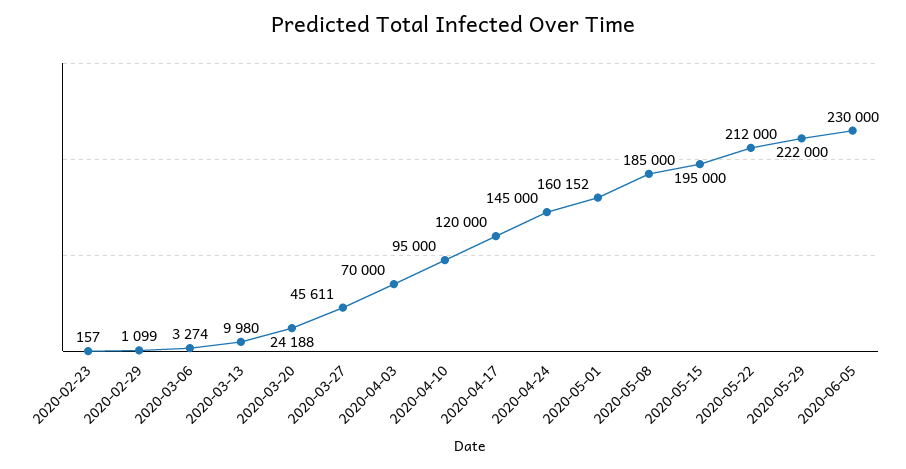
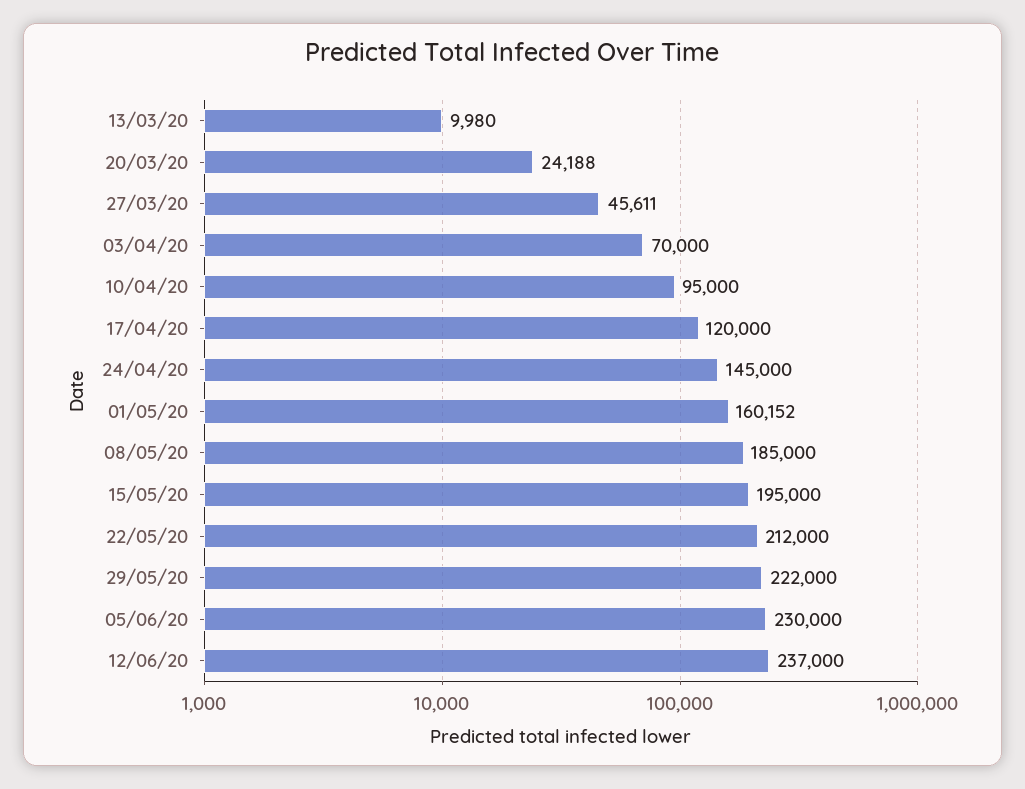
2020-02-23: 157 -> none
2020-02-29: 1099 -> none
2020-03-06: 3274 -> none
12/06/20: none -> 237000

